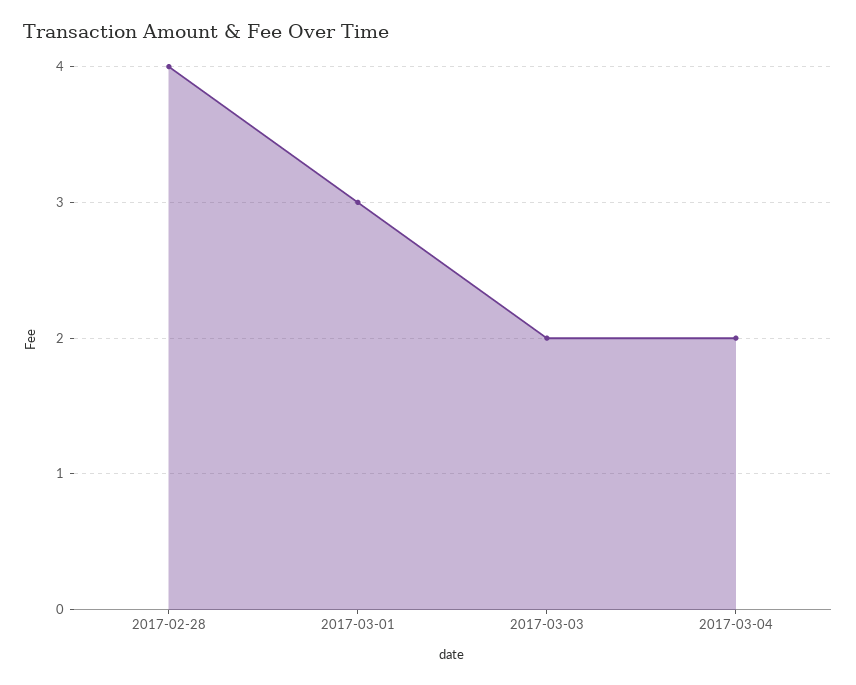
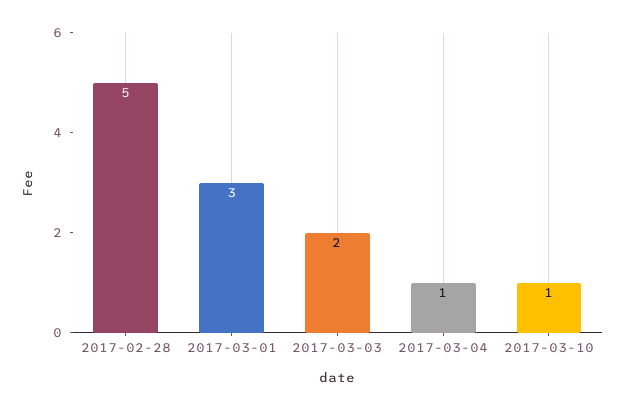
2017-02-28: 4 -> 5
2017-03-04: 2 -> 1
2017-03-10: none -> 1

